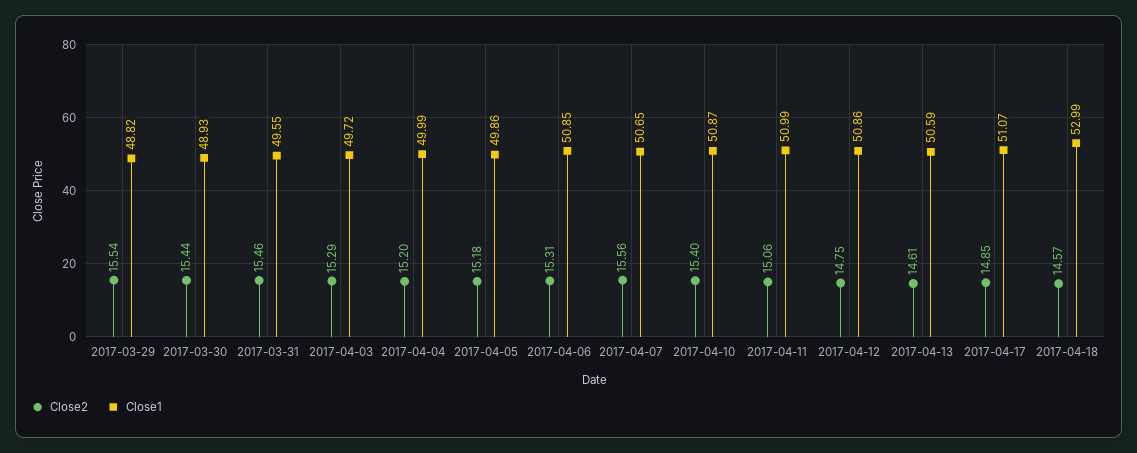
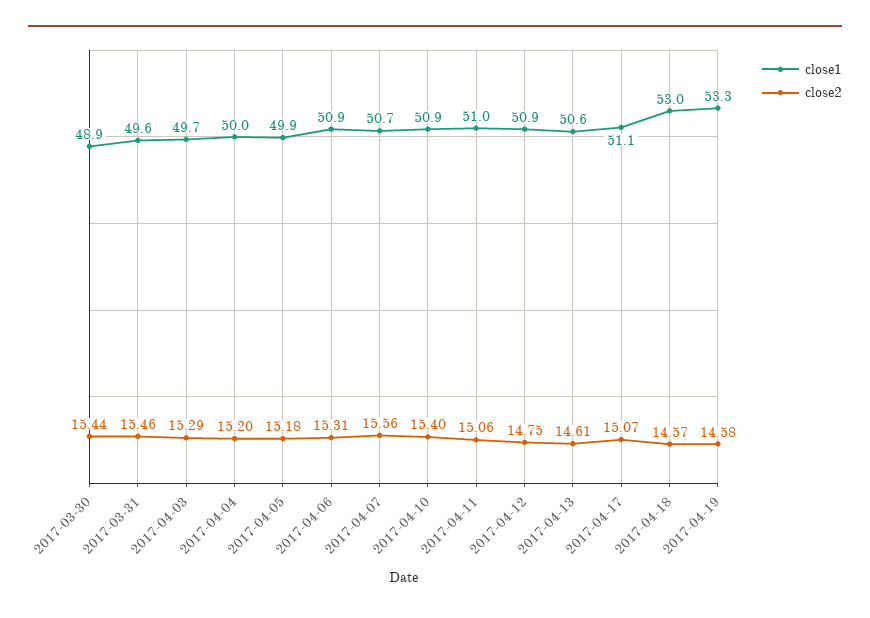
Close2, 2017-03-29: 15.54 -> none
Close1, 2017-03-29: 48.82 -> none
Close2, 2017-04-17: 14.85 -> 15.07
Close1, 2017-04-19: none -> 53.3
Close2, 2017-04-19: none -> 14.58

